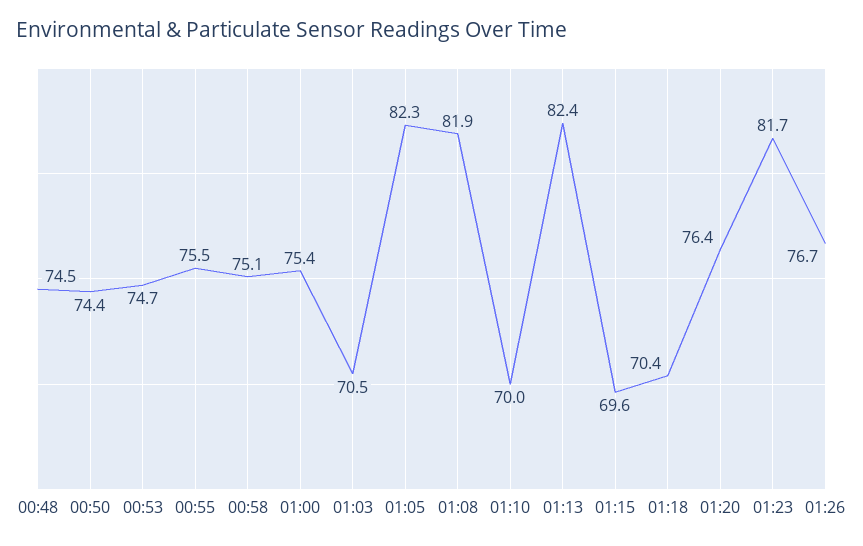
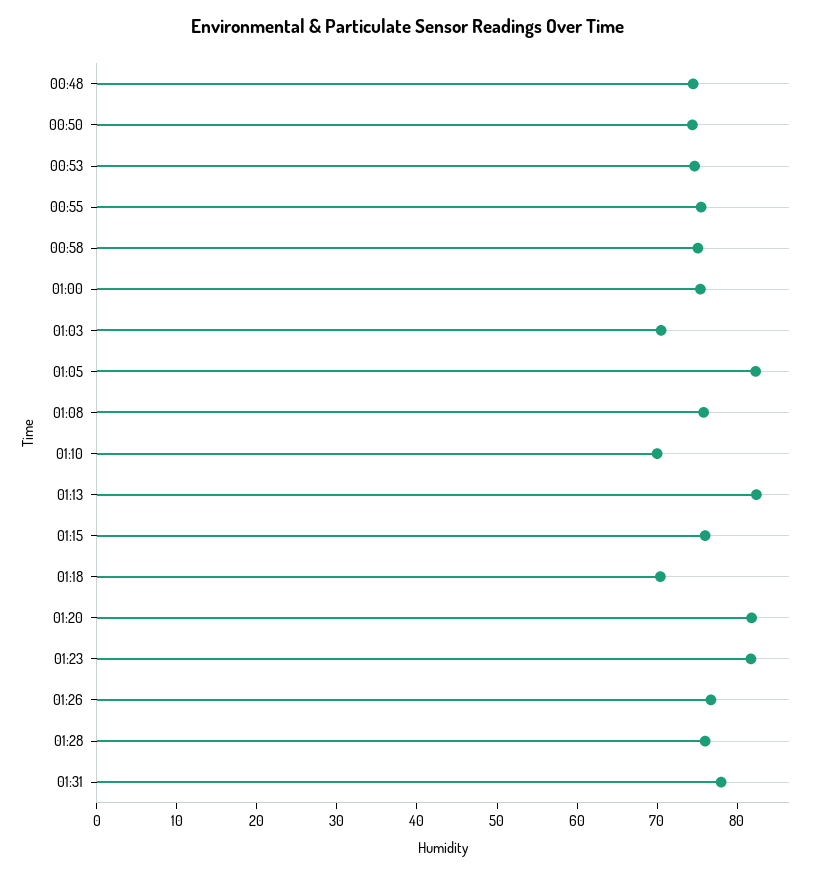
01:08: 81.9 -> 76
01:15: 69.6 -> 76
01:20: 76.4 -> 82
01:28: none -> 76
01:31: none -> 78

